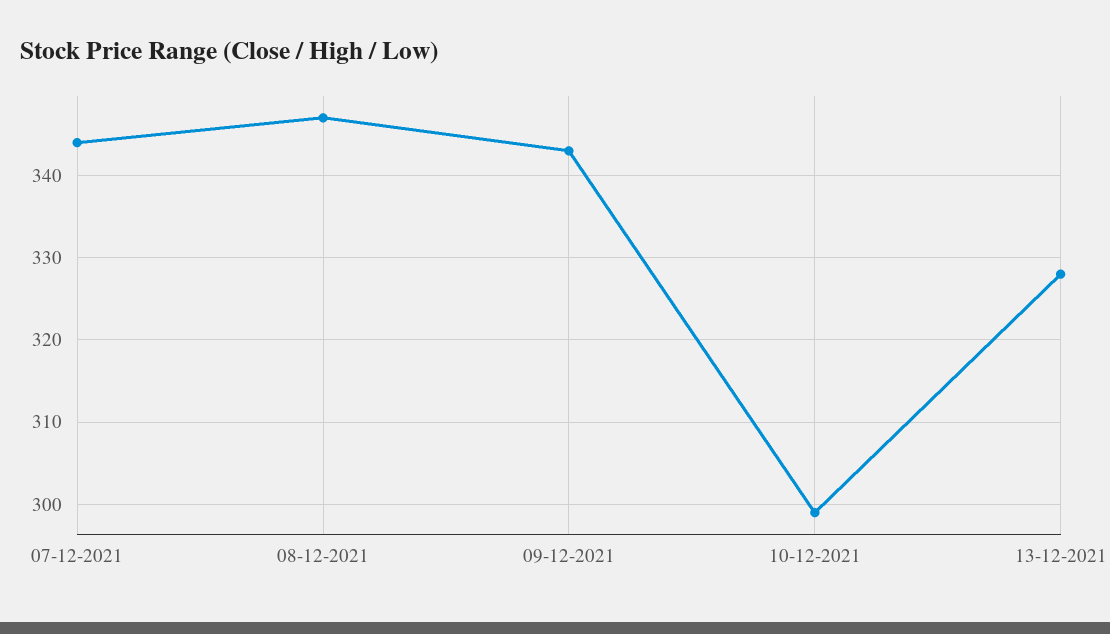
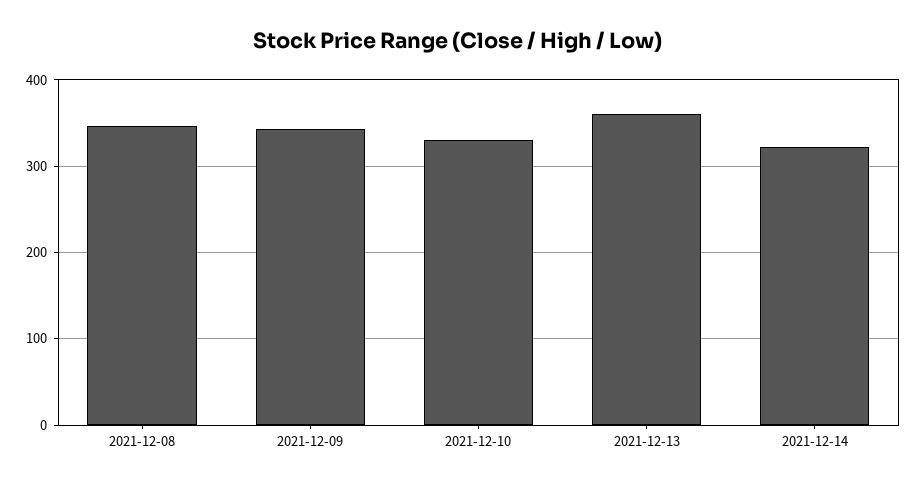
07-12-2021: 344 -> none
10-12-2021: 299 -> 330
13-12-2021: 328 -> 360
2021-12-14: none -> 320

